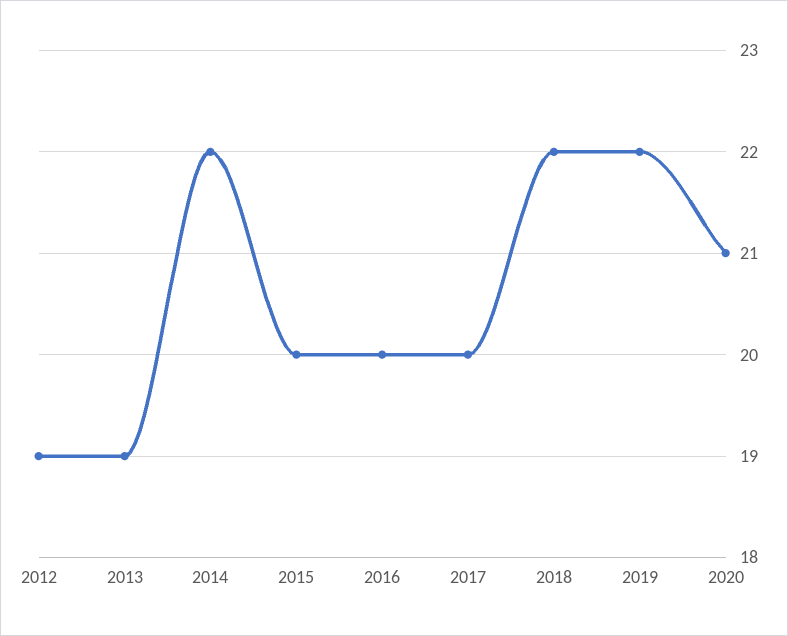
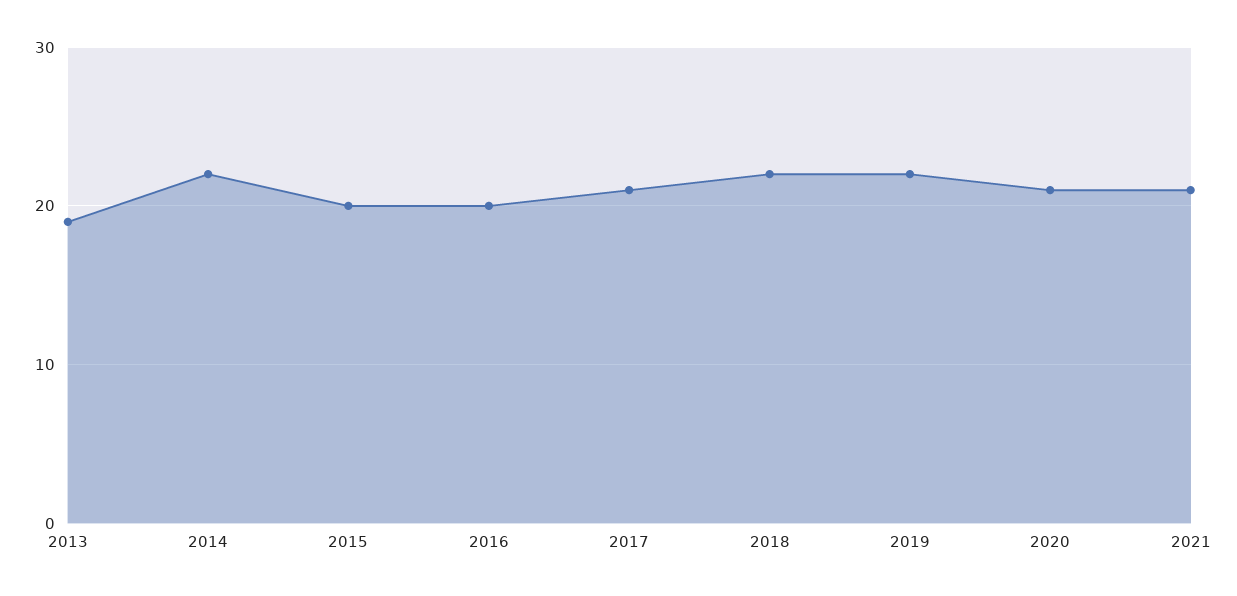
2012: 19 -> none
2017: 20 -> 21
2021: none -> 21

